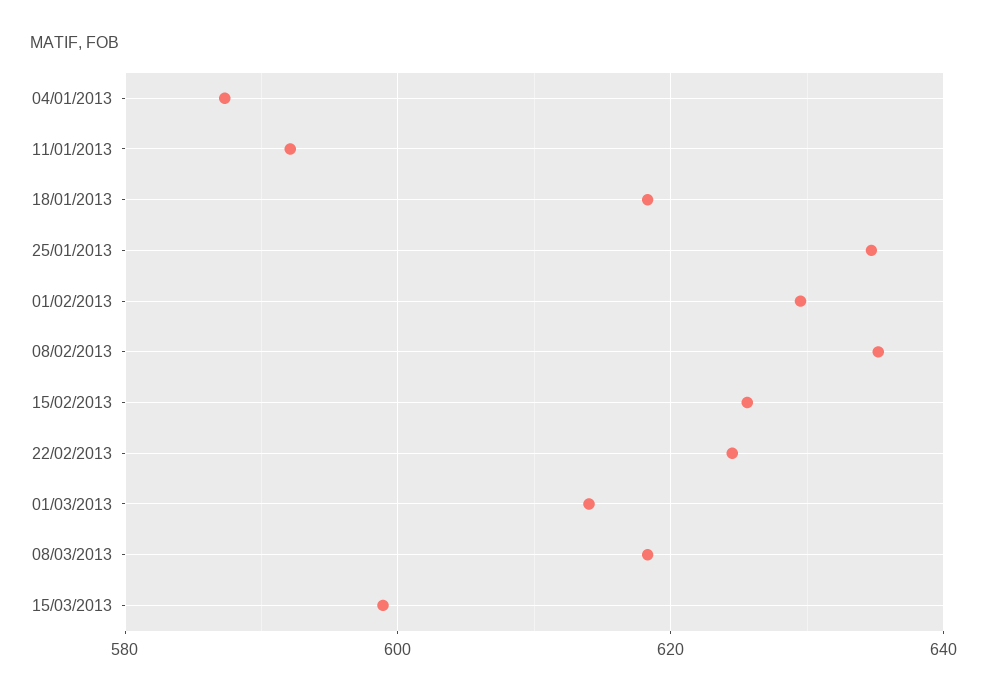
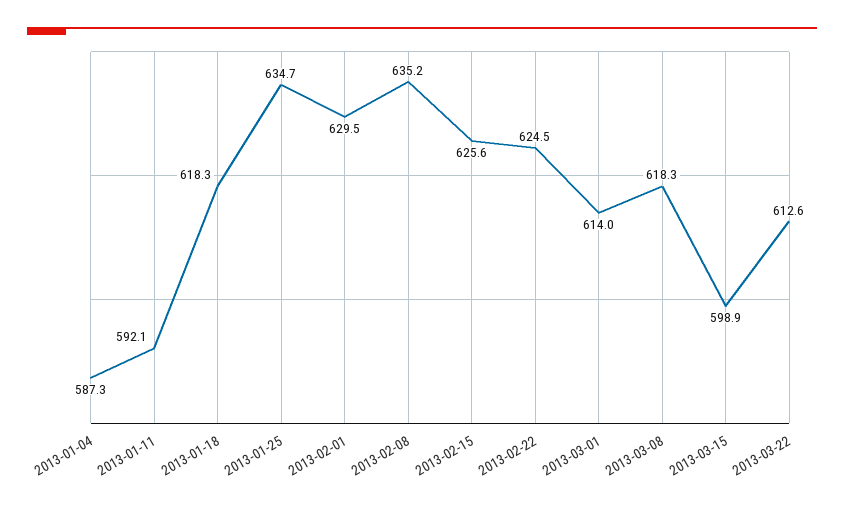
2013-03-22: none -> 612.6

